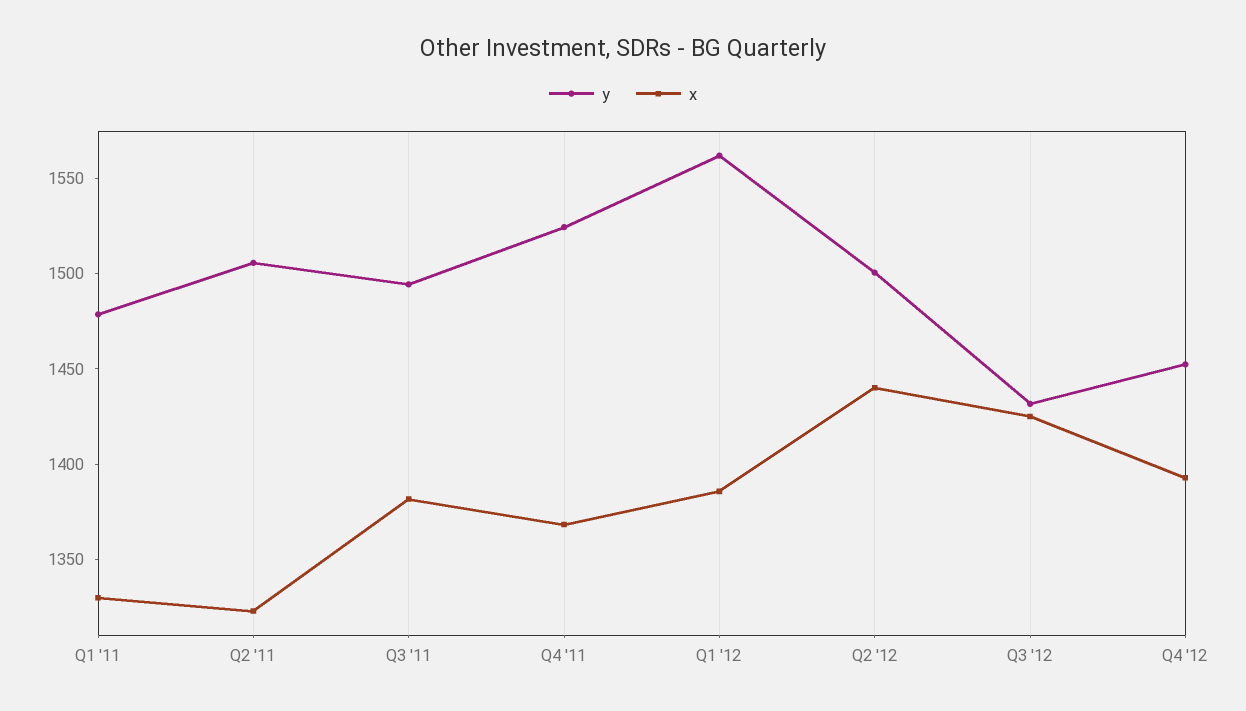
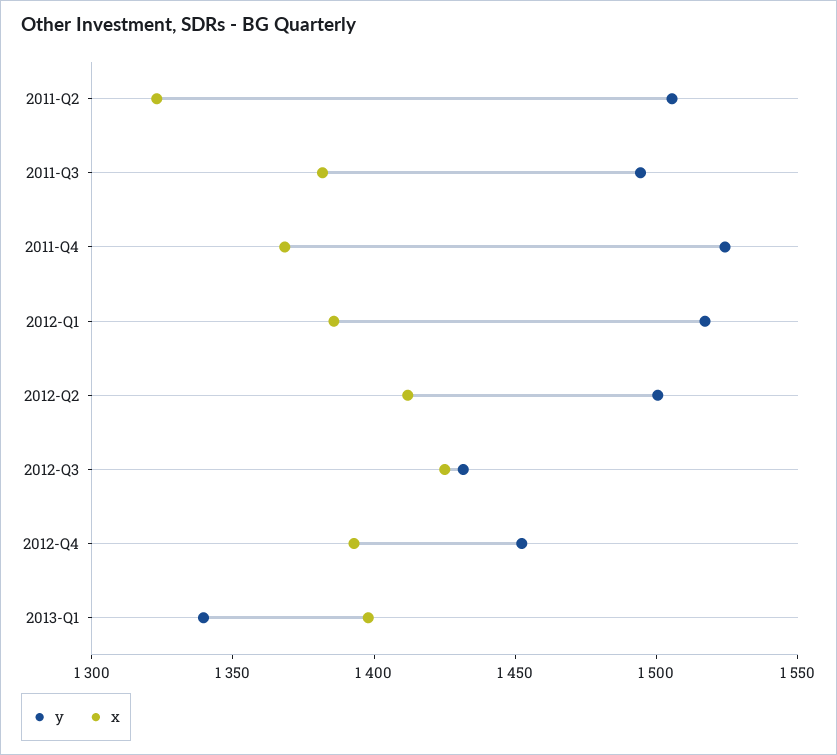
y, Q1 '11: 1480 -> none
x, Q1 '11: 1330 -> none
y, Q1 '12: 1560 -> 1520
x, Q2 '12: 1440 -> 1410
y, 2013-Q1: none -> 1340
x, 2013-Q1: none -> 1400

